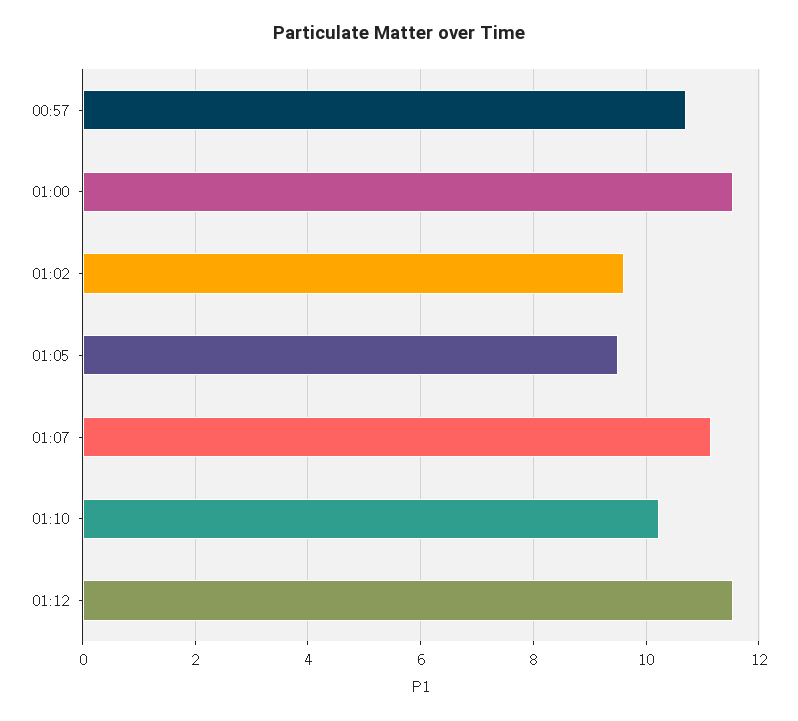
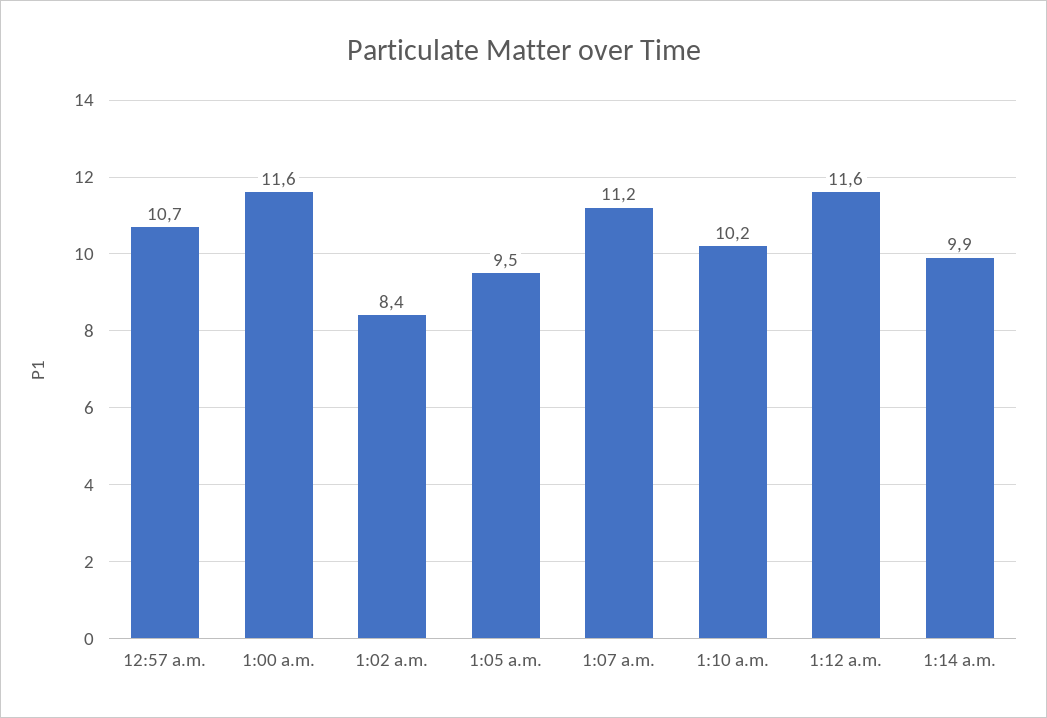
01:02: 9.6 -> 8.4
1:14 a.m.: none -> 9.9

